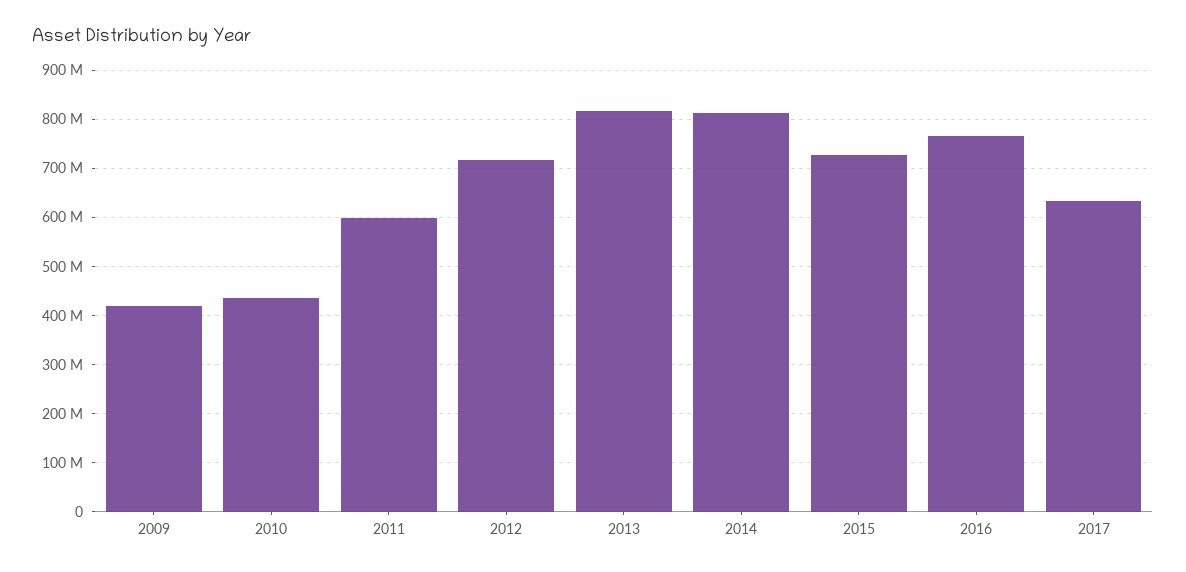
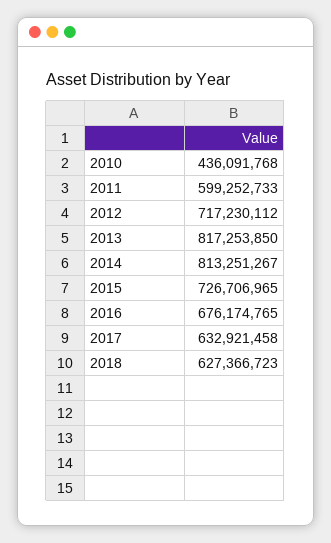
2009: 420000000 -> none
2016: 760000000 -> 676174765
2018: none -> 627366723

